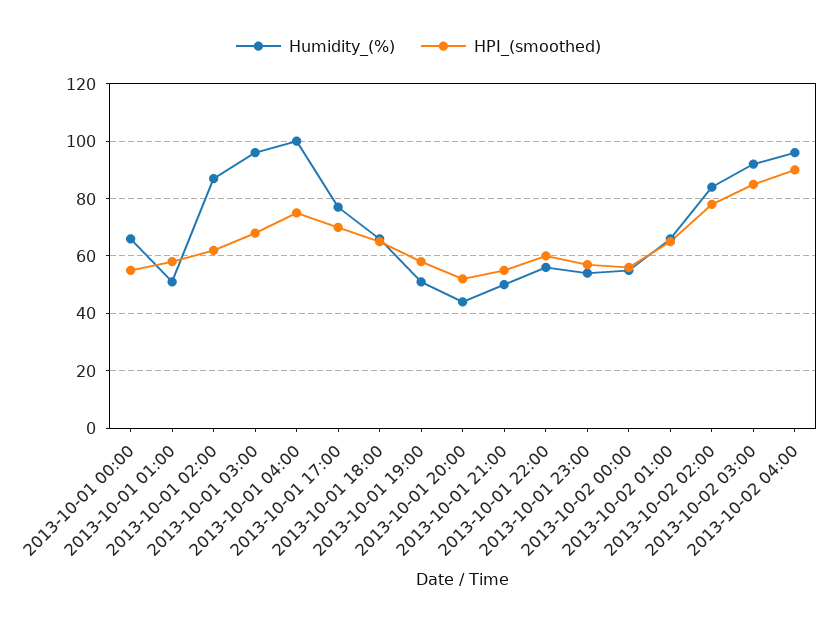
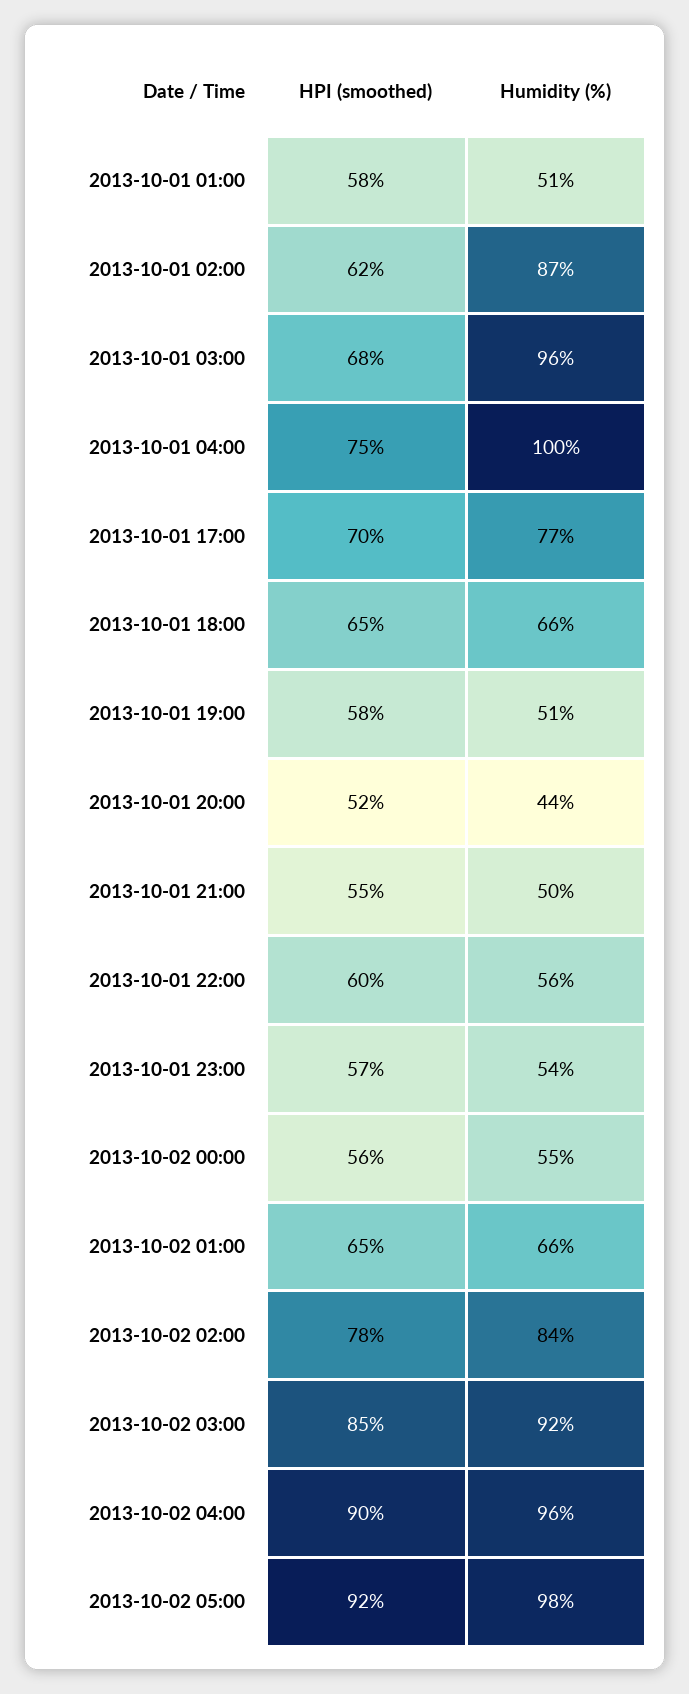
Humidity_(%), 2013-10-01 00:00: 65 -> none
HPI_(smoothed), 2013-10-01 00:00: 55 -> none
HPI_(smoothed), 2013-10-02 05:00: none -> 92
Humidity_(%), 2013-10-02 05:00: none -> 98

